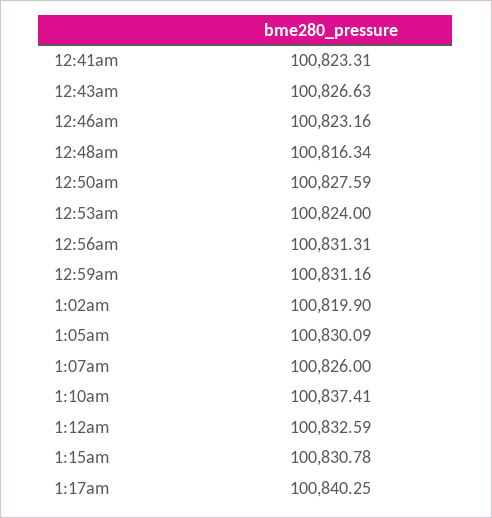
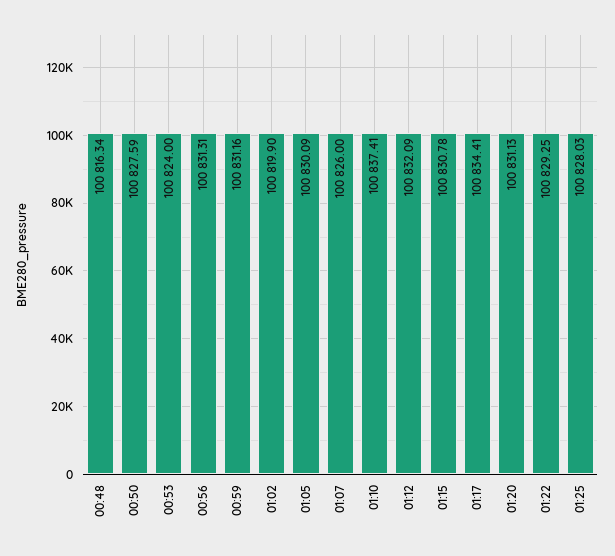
12:41am: 100823.31 -> none
12:43am: 100826.63 -> none
12:46am: 100823.16 -> none
1:12am: 100832.59 -> 100832.09
1:17am: 100840.25 -> 100834.41
01:20: none -> 100831.13
01:22: none -> 100829.25
01:25: none -> 100828.03

